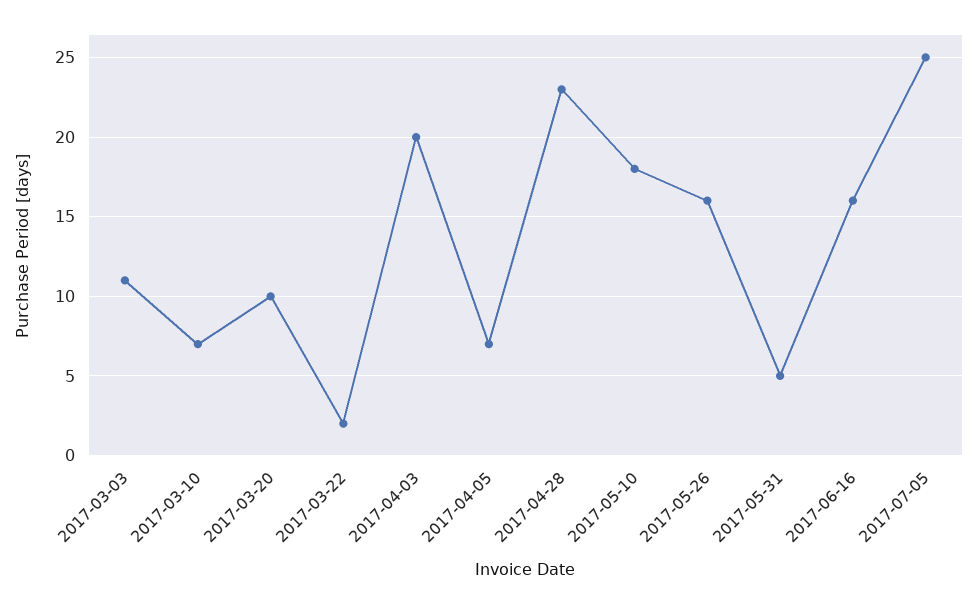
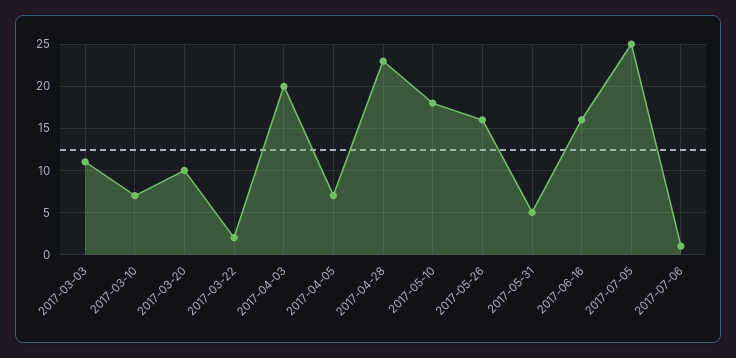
2017-07-06: none -> 1

